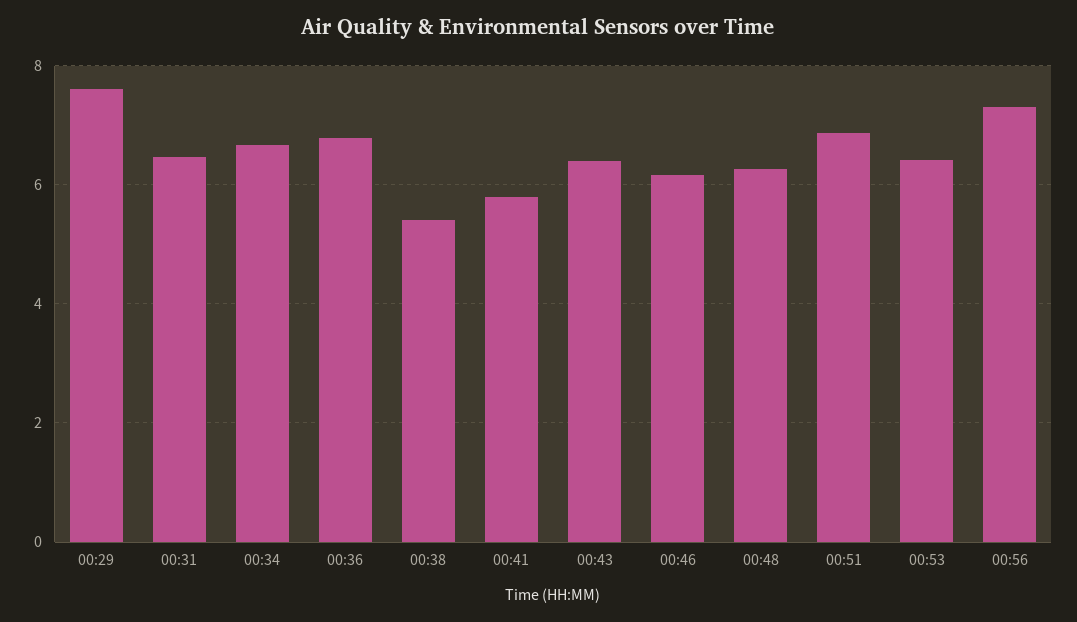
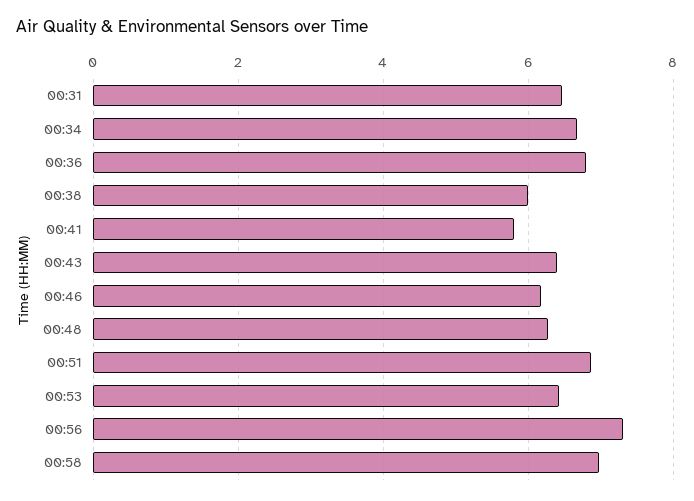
00:29: 7.6 -> none
00:38: 5.4 -> 6
00:58: none -> 7

